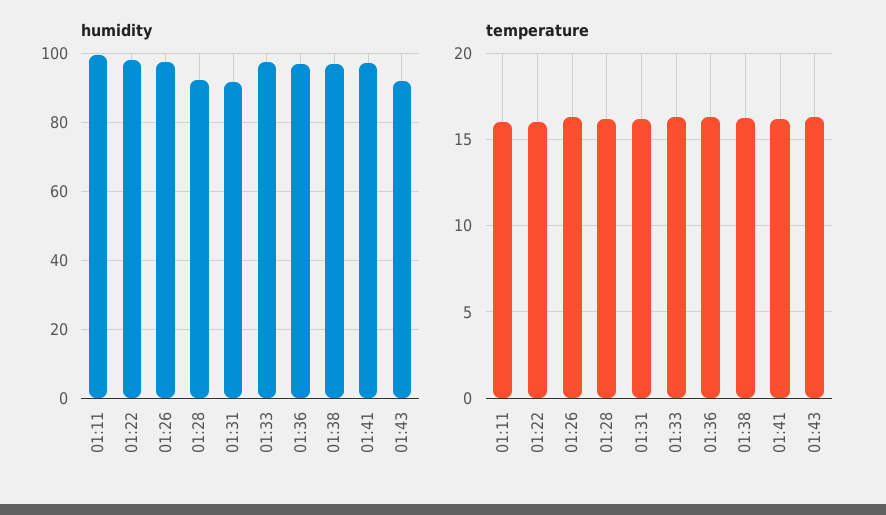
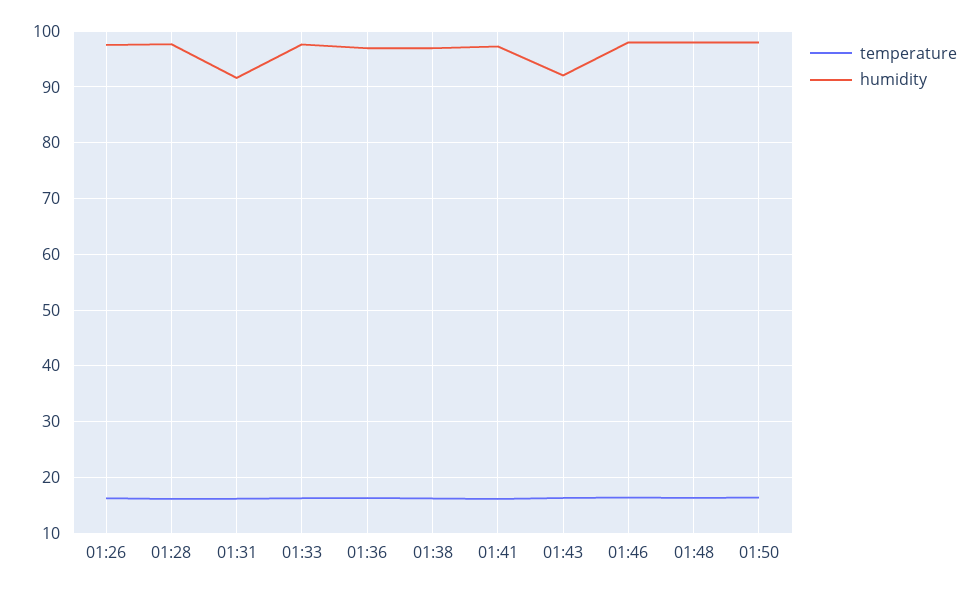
humidity, 01:11: 100 -> none
humidity, 01:22: 98 -> none
humidity, 01:28: 92 -> 98
temperature, 01:11: 16 -> none
temperature, 01:22: 16 -> none
temperature, 01:46: none -> 16
humidity, 01:46: none -> 98
temperature, 01:48: none -> 16
humidity, 01:48: none -> 98
temperature, 01:50: none -> 16
humidity, 01:50: none -> 98

